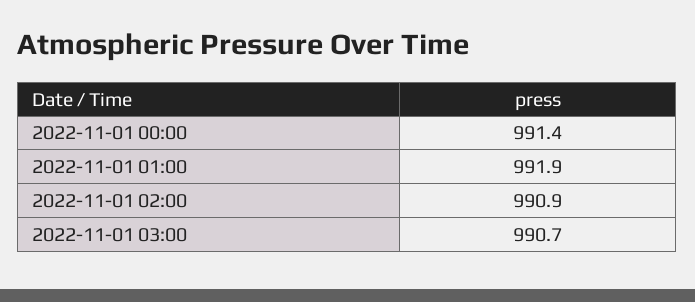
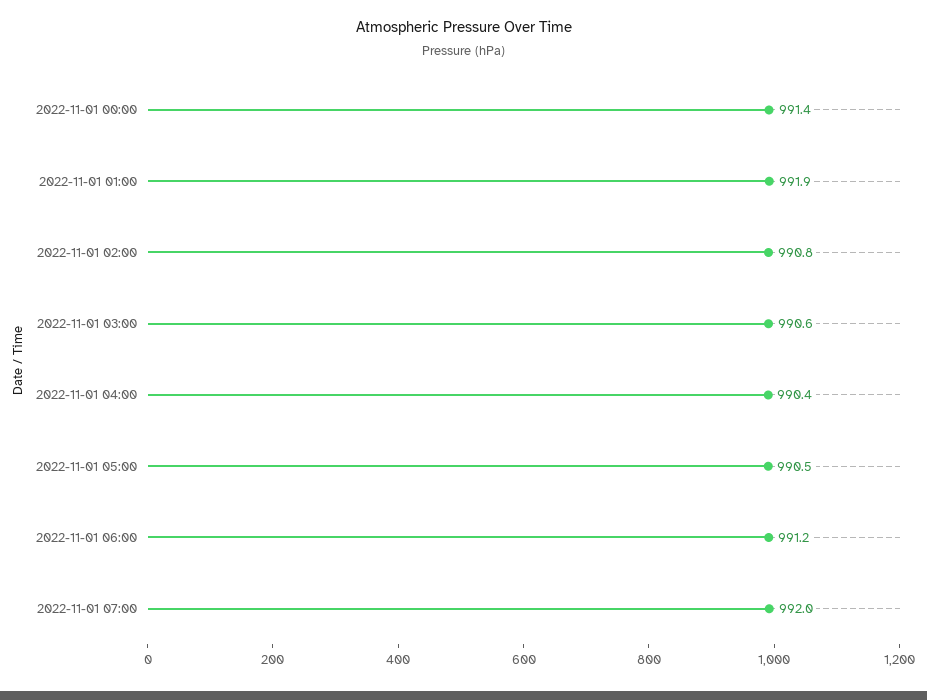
2022-11-01 02:00: 990.9 -> 990.8
2022-11-01 03:00: 990.7 -> 990.6
2022-11-01 04:00: none -> 990.4
2022-11-01 05:00: none -> 990.5
2022-11-01 06:00: none -> 991.2
2022-11-01 07:00: none -> 992

